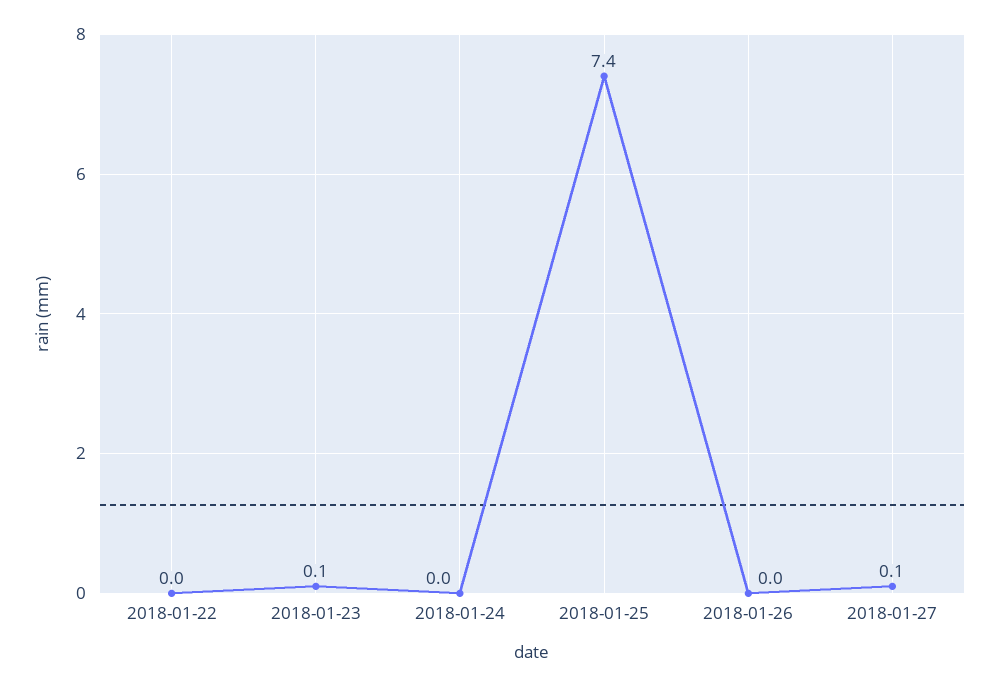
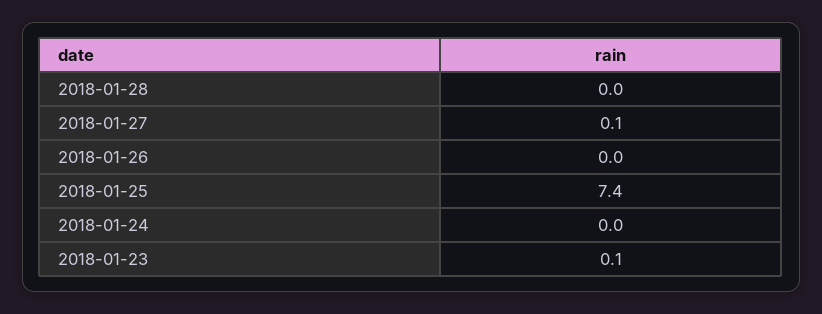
2018-01-22: 0 -> none
2018-01-28: none -> 0

